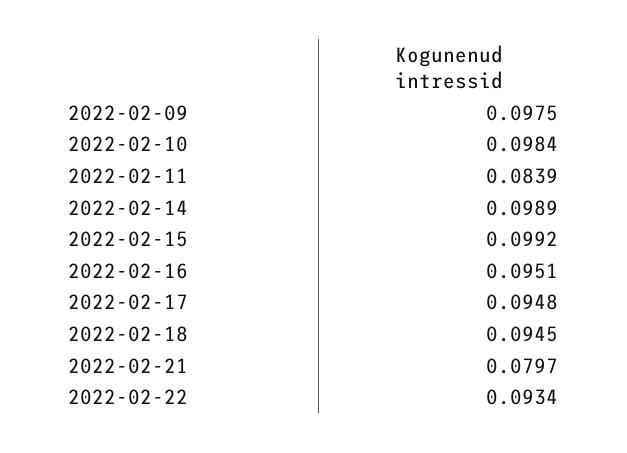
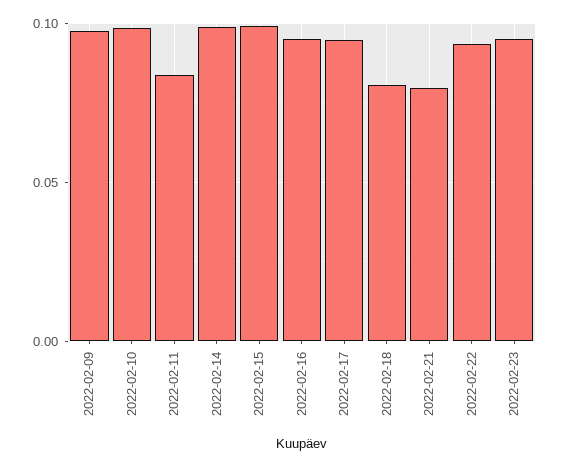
2022-02-18: 0.0945 -> 0.08
2022-02-23: none -> 0.095

